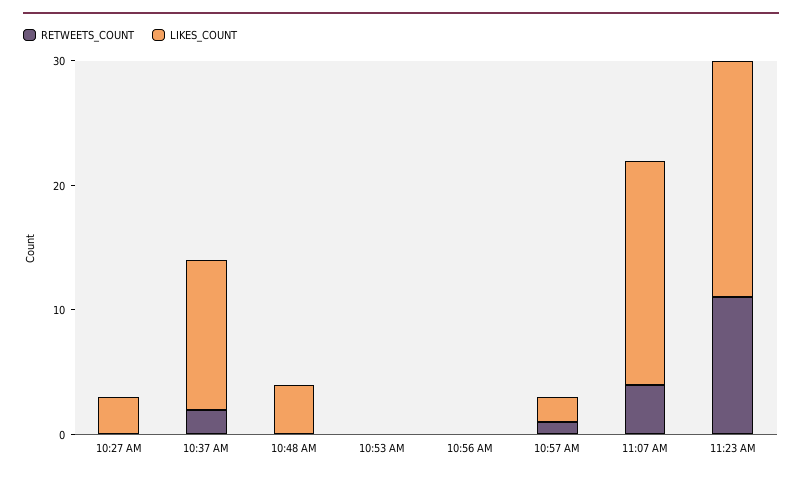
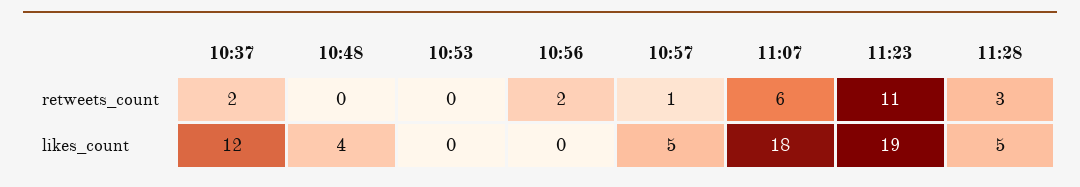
RETWEETS_COUNT, 10:27 AM: 0 -> none
LIKES_COUNT, 10:27 AM: 3 -> none
RETWEETS_COUNT, 10:56 AM: 0 -> 2
LIKES_COUNT, 10:57 AM: 2 -> 5
RETWEETS_COUNT, 11:07 AM: 4 -> 6
RETWEETS_COUNT, 11:28: none -> 3
LIKES_COUNT, 11:28: none -> 5

